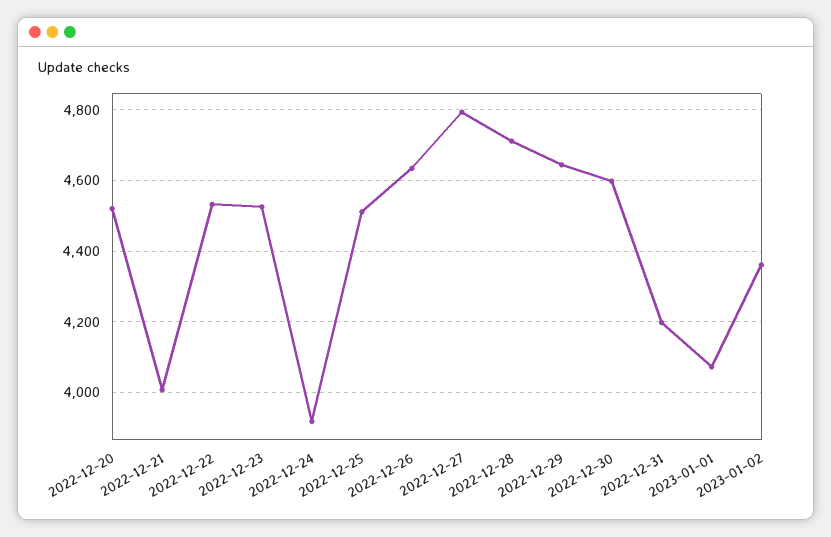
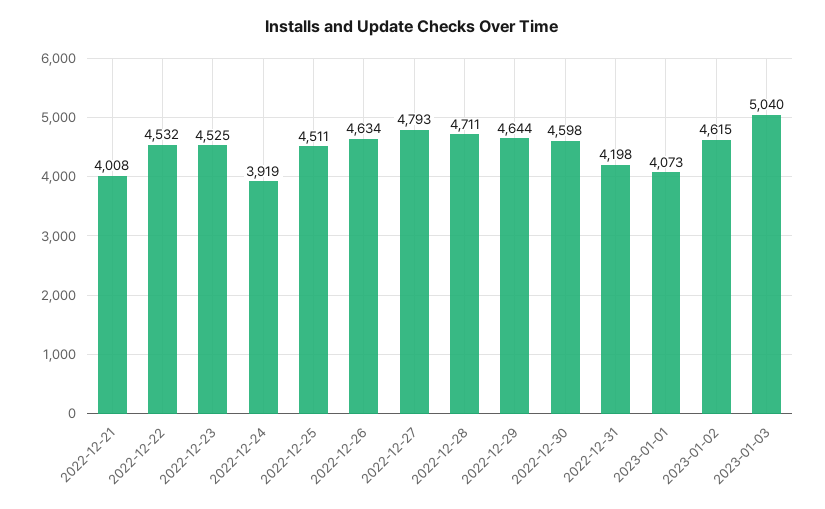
2022-12-20: 4520 -> none
2023-01-02: 4360 -> 4615
2023-01-03: none -> 5040

